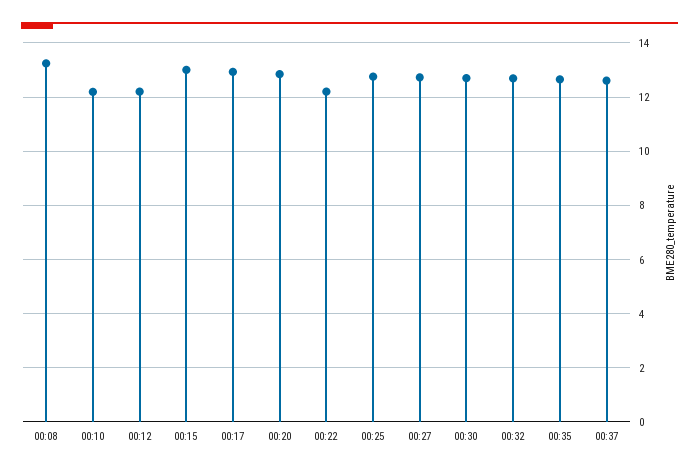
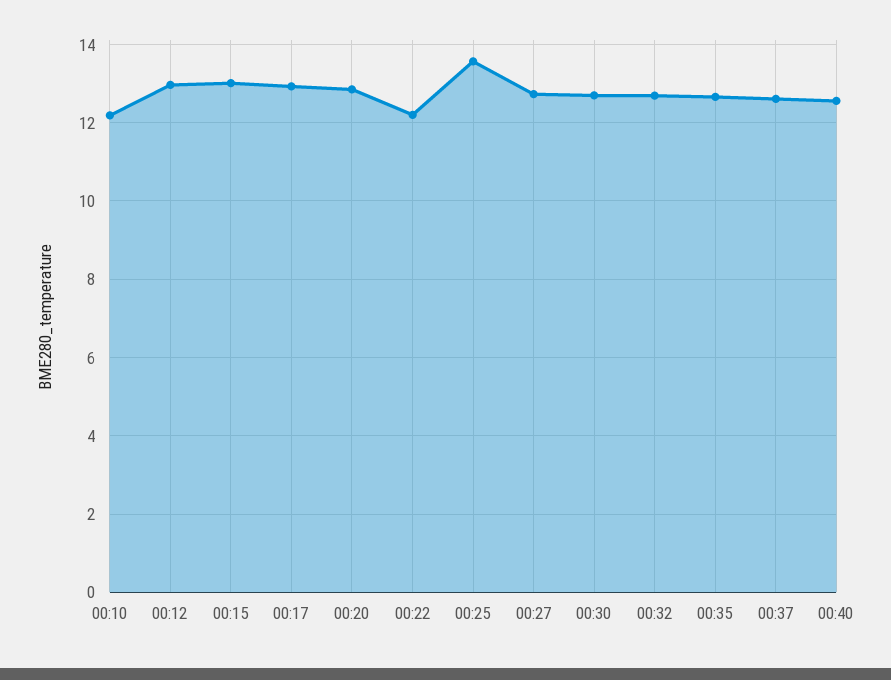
00:08: 13.25 -> none
00:12: 12.25 -> 13
00:25: 12.75 -> 13.6
00:40: none -> 12.6

